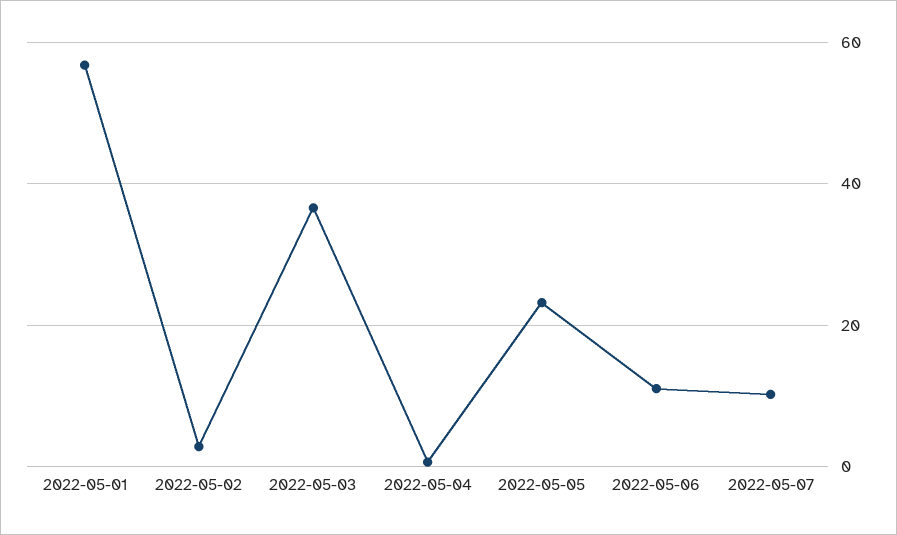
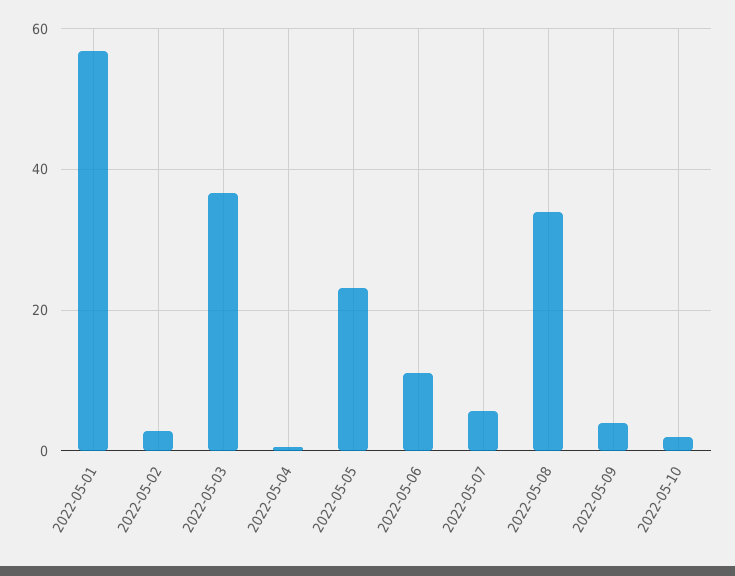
2022-05-07: 10 -> 6
2022-05-08: none -> 34
2022-05-09: none -> 4
2022-05-10: none -> 2

